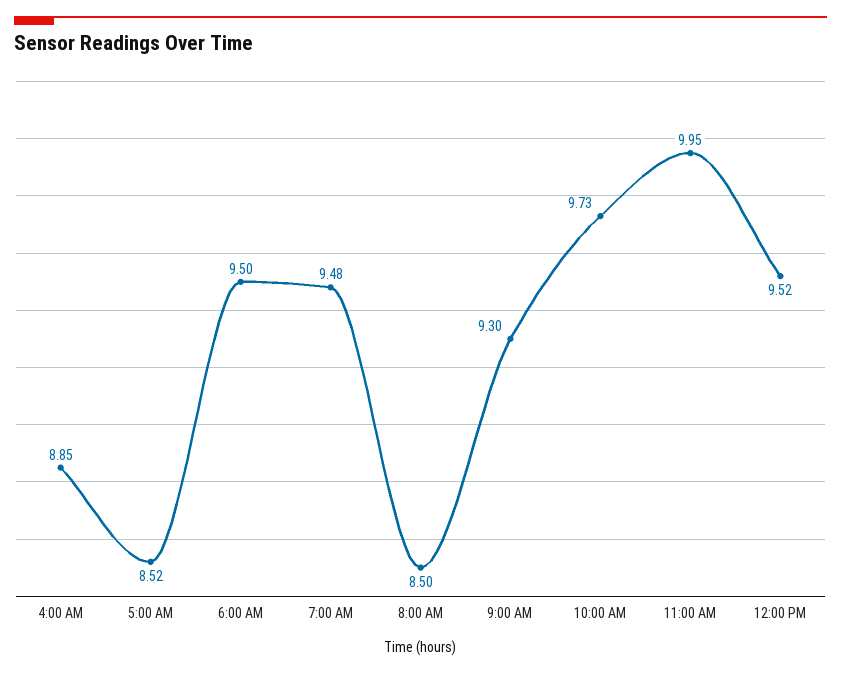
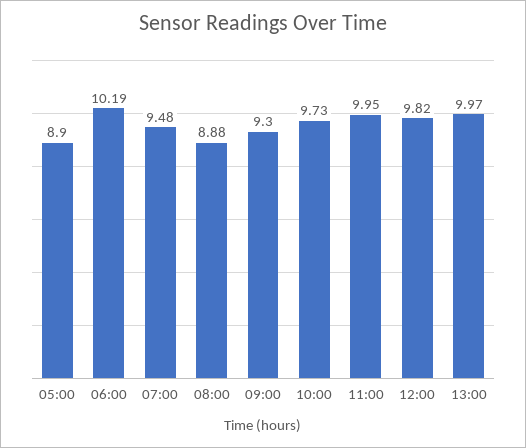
4:00 AM: 8.85 -> none
5:00 AM: 8.52 -> 8.9
6:00 AM: 9.5 -> 10.19
8:00 AM: 8.5 -> 8.88
12:00 PM: 9.52 -> 9.82
13:00: none -> 9.97

